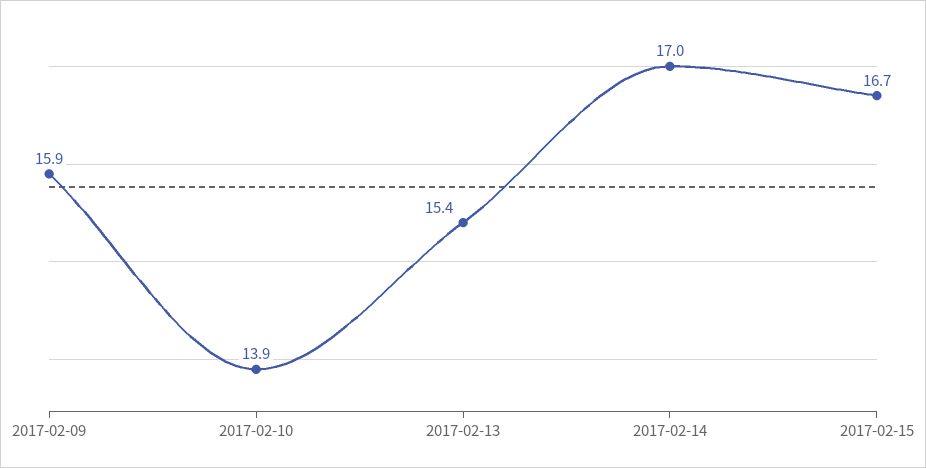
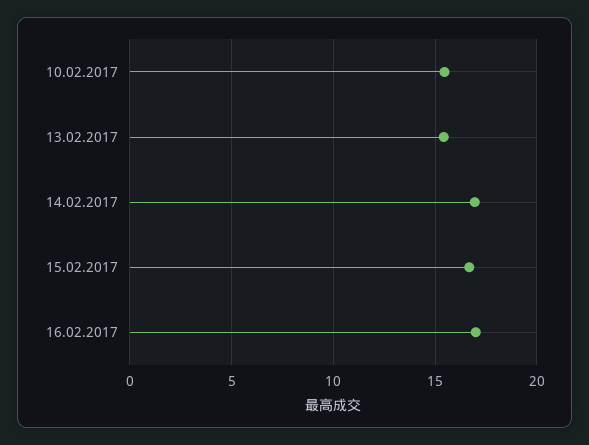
2017-02-09: 15.9 -> none
2017-02-10: 13.9 -> 15.5
16.02.2017: none -> 17

